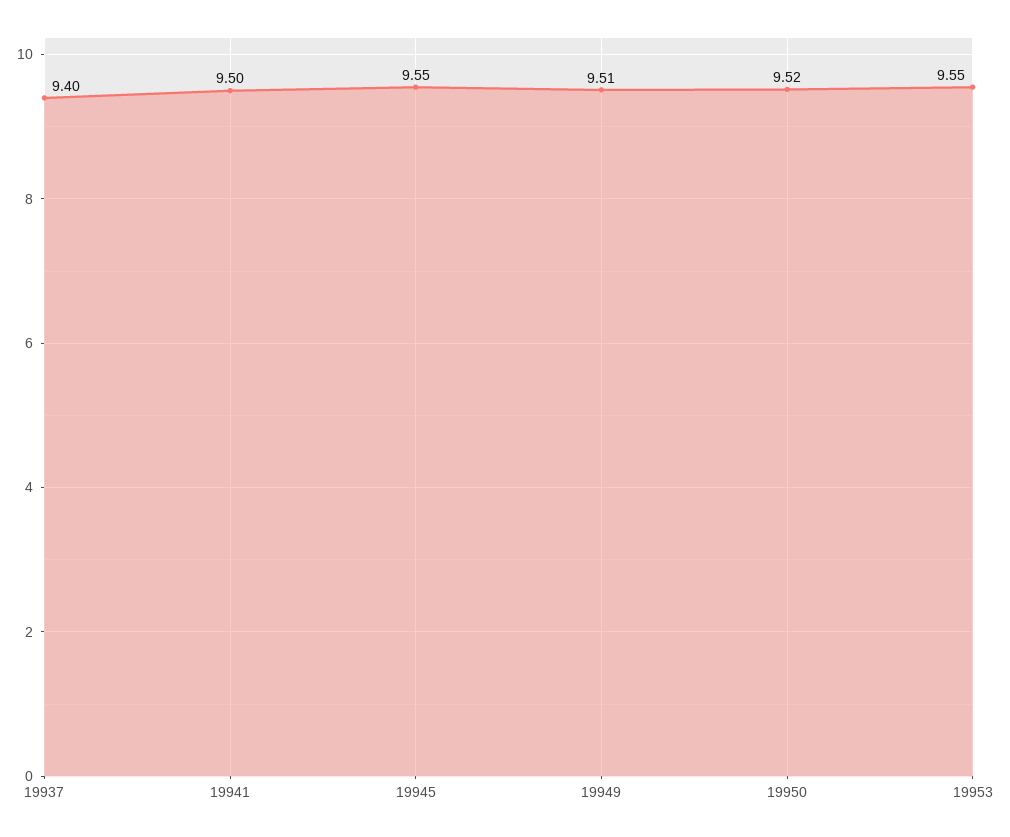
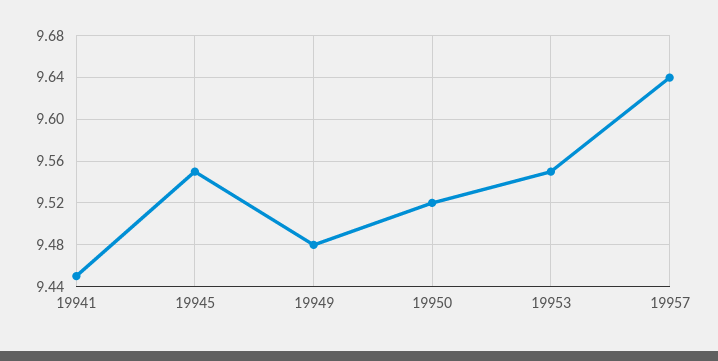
19937: 9.4 -> none
19941: 9.5 -> 9.45
19949: 9.51 -> 9.48
19957: none -> 9.64

